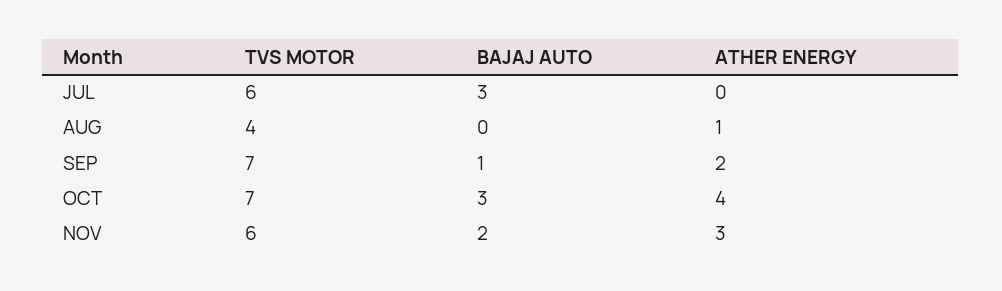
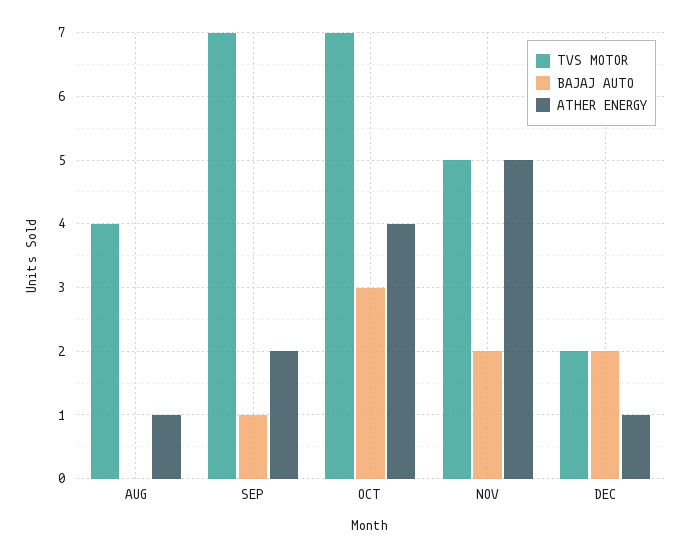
TVS MOTOR, JUL: 6 -> none
BAJAJ AUTO, JUL: 3 -> none
ATHER ENERGY, JUL: 0 -> none
TVS MOTOR, NOV: 6 -> 5
ATHER ENERGY, NOV: 3 -> 5
TVS MOTOR, DEC: none -> 2
BAJAJ AUTO, DEC: none -> 2
ATHER ENERGY, DEC: none -> 1

